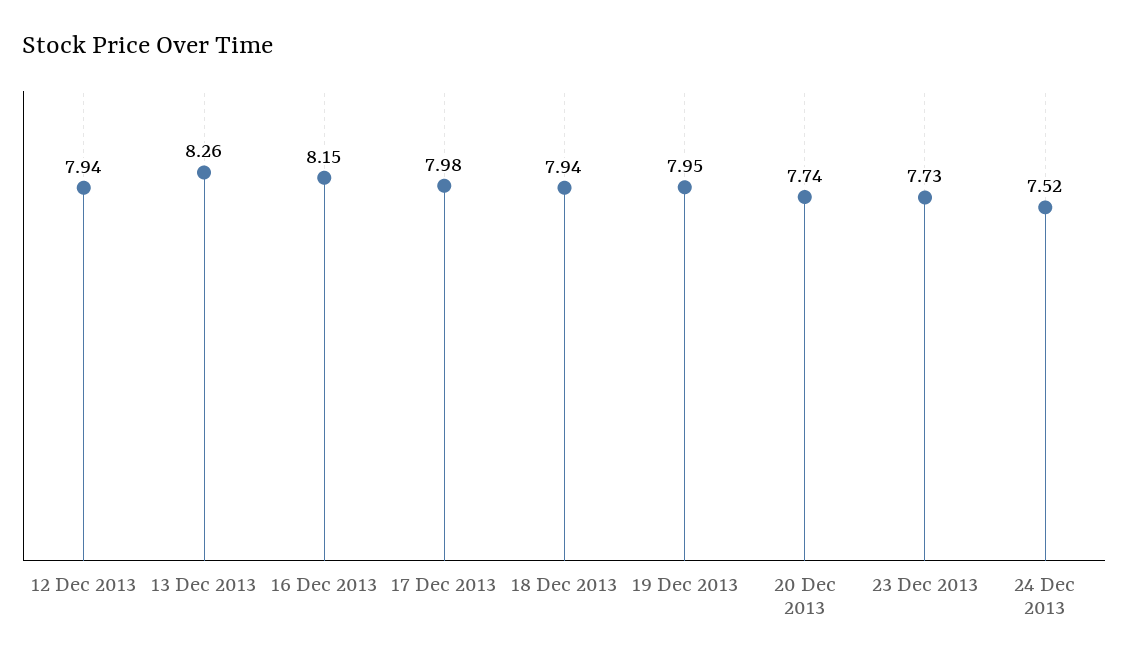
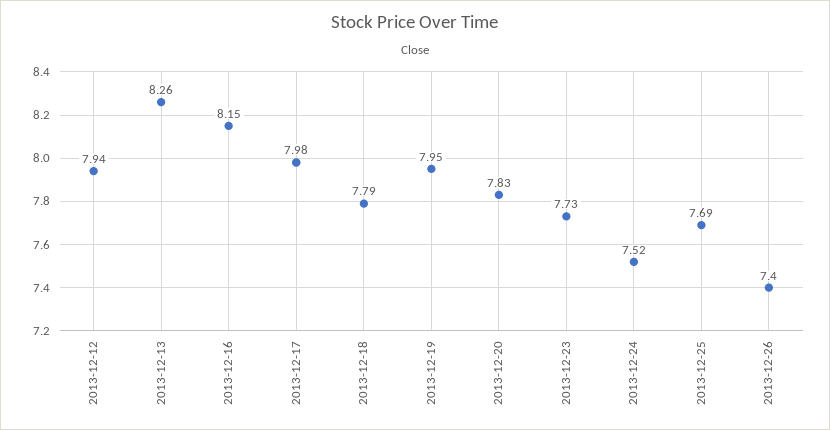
18 Dec 2013: 7.94 -> 7.79
20 Dec 2013: 7.74 -> 7.83
2013-12-25: none -> 7.69
2013-12-26: none -> 7.4

